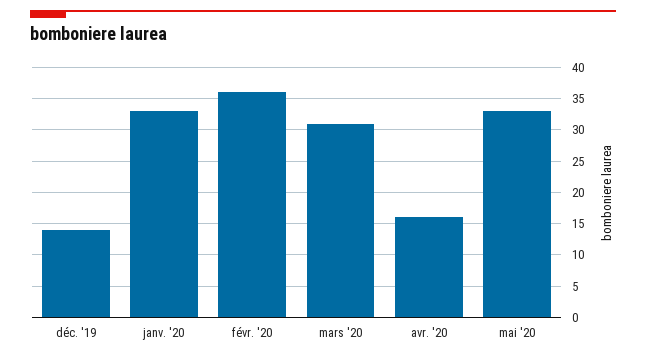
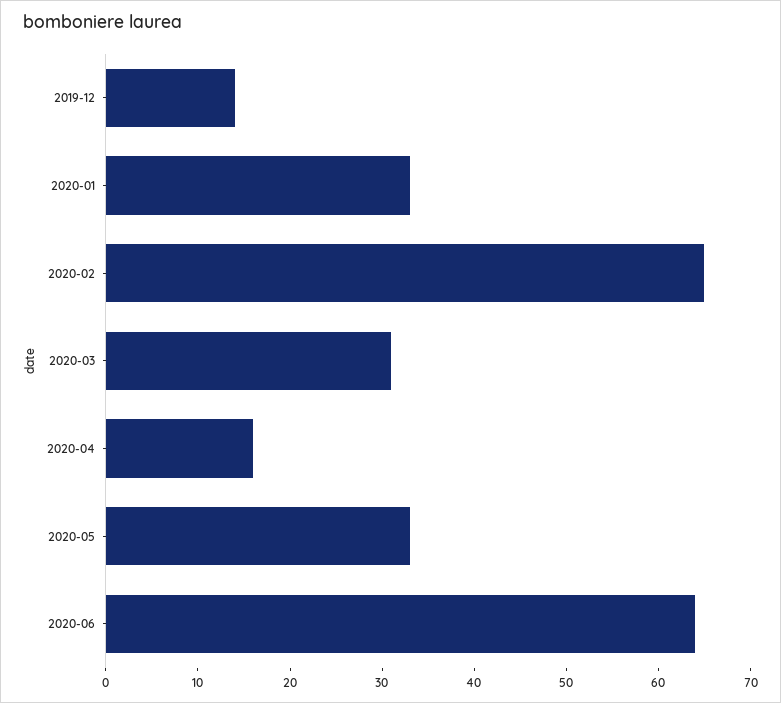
févr. '20: 36 -> 65
2020-06: none -> 64

